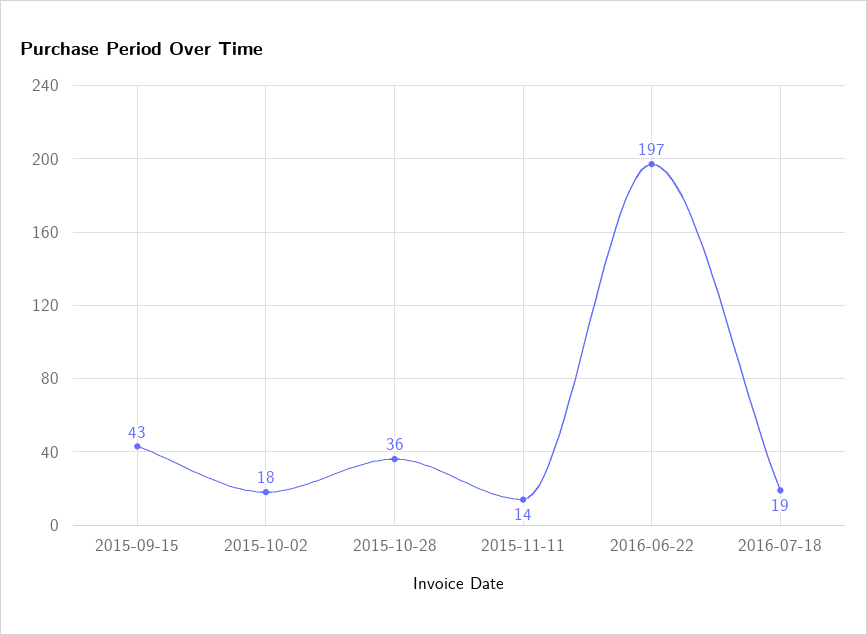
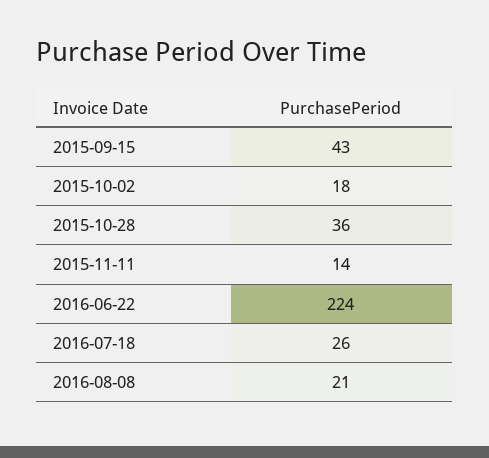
2016-06-22: 197 -> 224
2016-07-18: 19 -> 26
2016-08-08: none -> 21

